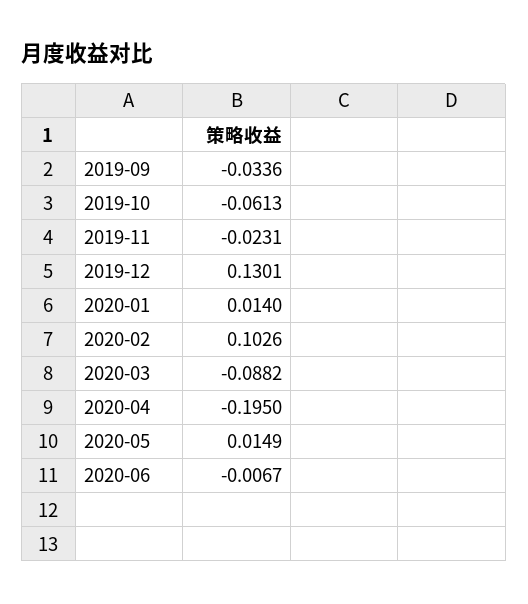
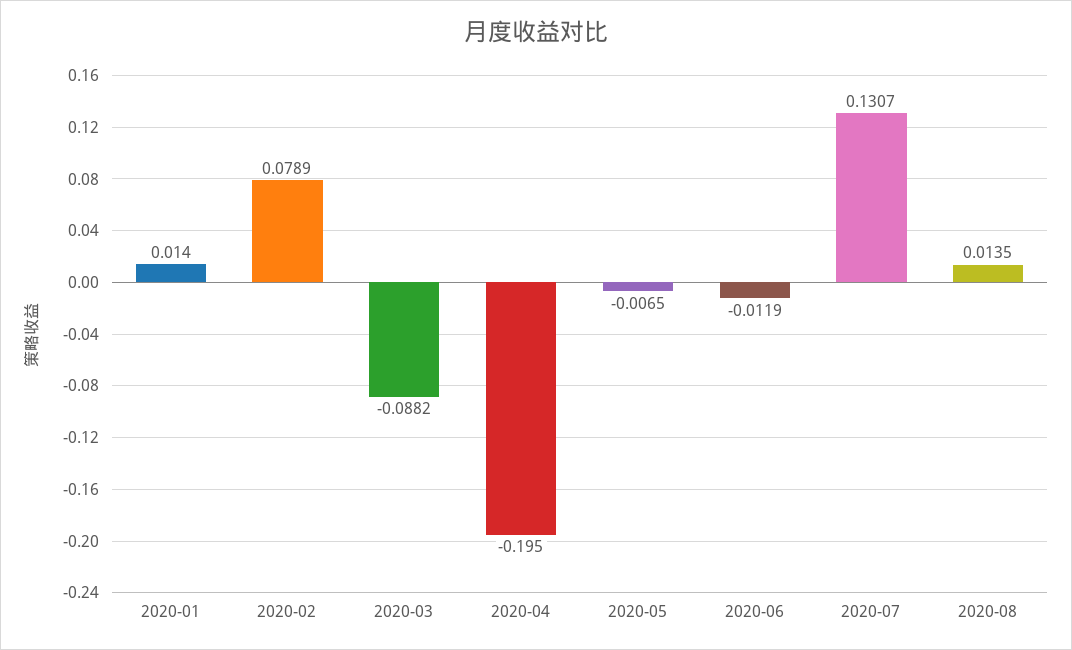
2019-09: -0.0336 -> none
2019-10: -0.0613 -> none
2019-11: -0.0231 -> none
2019-12: 0.1301 -> none
2020-02: 0.1026 -> 0.0789
2020-05: 0.0149 -> -0.0065
2020-06: -0.0067 -> -0.0119
2020-07: none -> 0.1307
2020-08: none -> 0.0135

